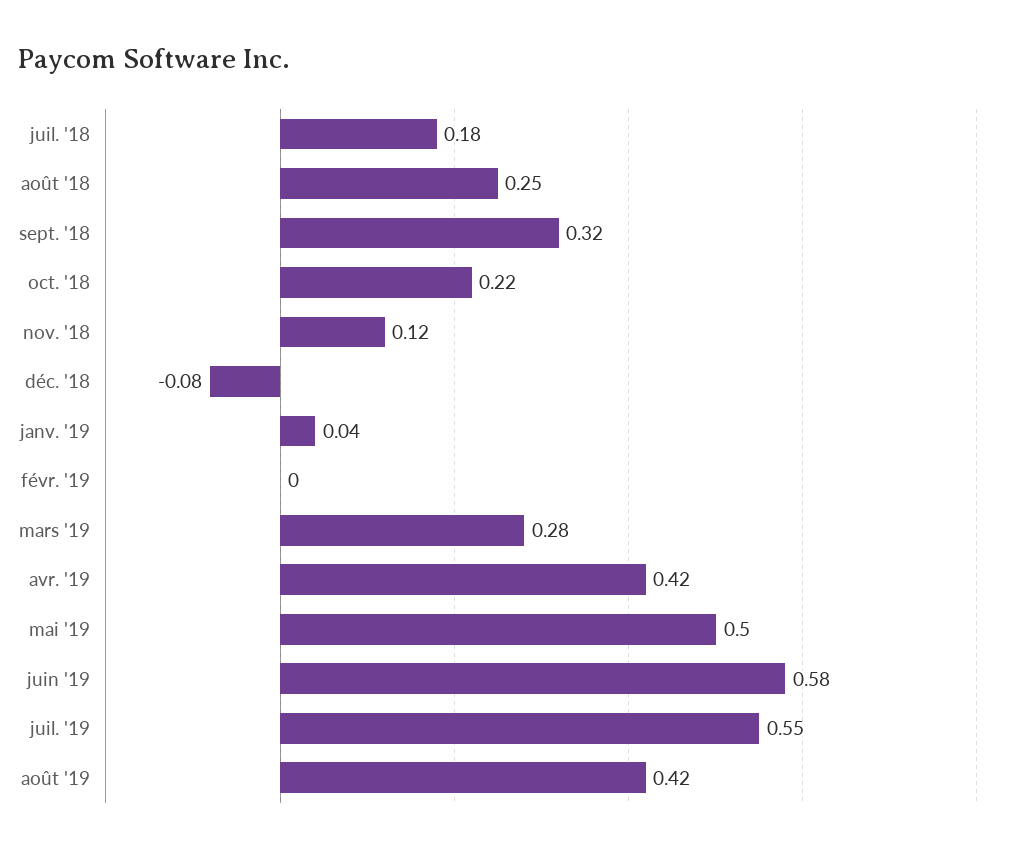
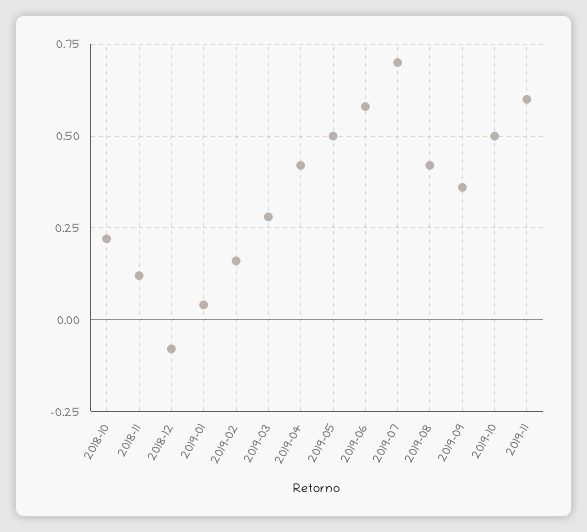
juil. '18: 0.18 -> none
août '18: 0.25 -> none
sept. '18: 0.32 -> none
févr. '19: 0 -> 0.15
juil. '19: 0.55 -> 0.7
2019-09: none -> 0.35
2019-10: none -> 0.5
2019-11: none -> 0.6

